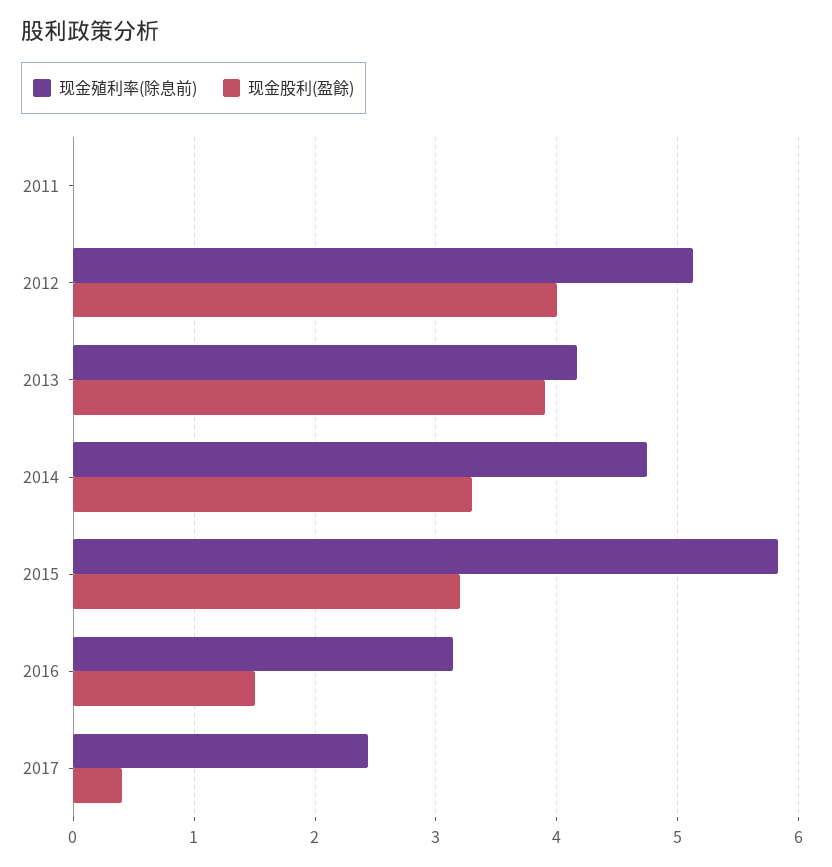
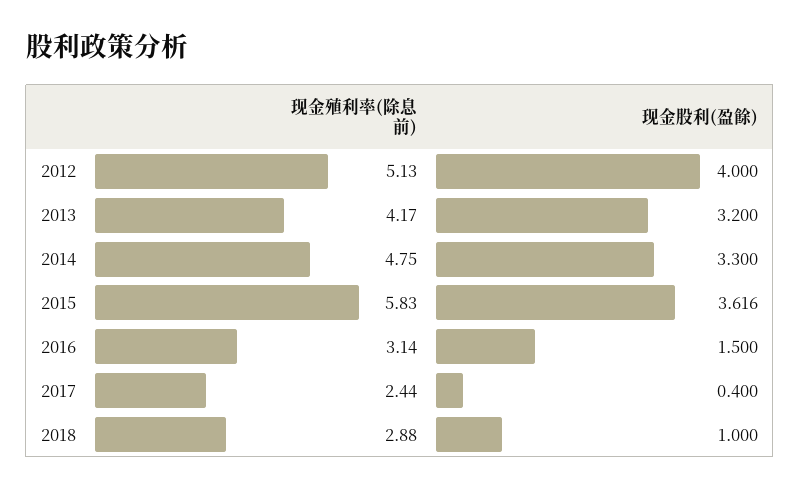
现金殖利率(除息前), 2011: 0 -> none
现金股利(盈餘), 2011: 0 -> none
现金股利(盈餘), 2013: 3.9 -> 3.2
现金股利(盈餘), 2015: 3.2 -> 3.616
现金殖利率(除息前), 2018: none -> 2.88
现金股利(盈餘), 2018: none -> 1

